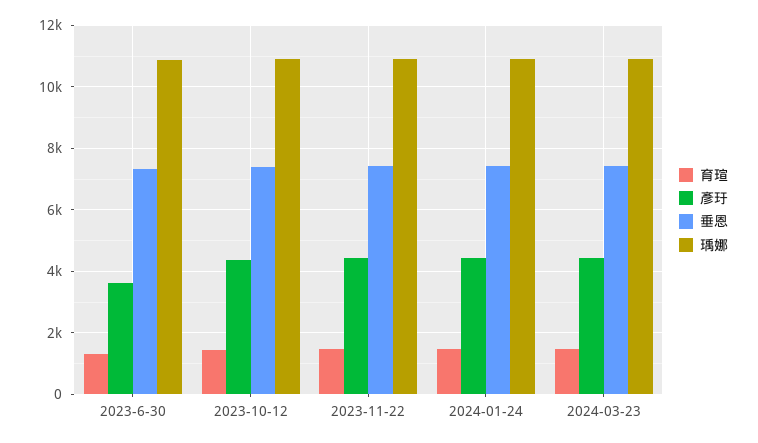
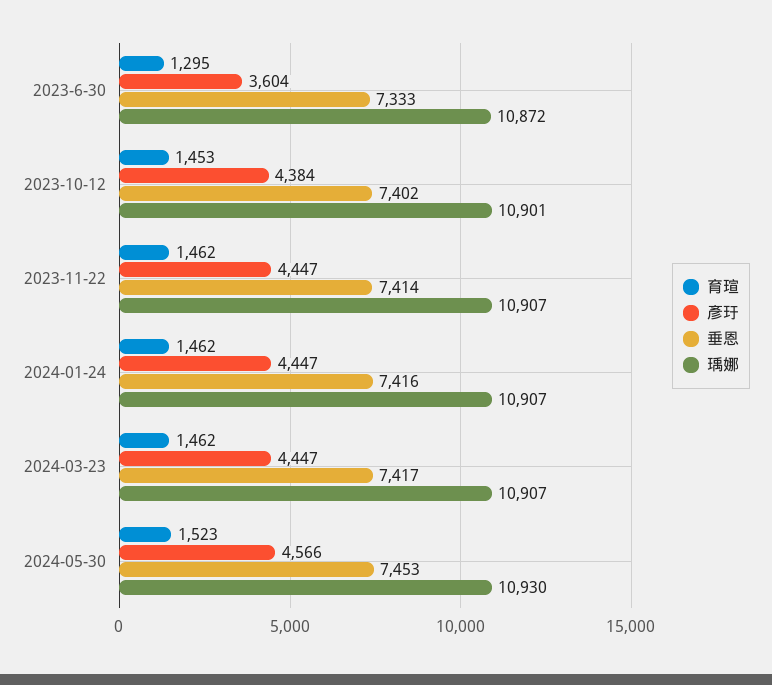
育瑄, 2024-05-30: none -> 1523
彥玗, 2024-05-30: none -> 4566
垂恩, 2024-05-30: none -> 7453
瑀娜, 2024-05-30: none -> 10930

